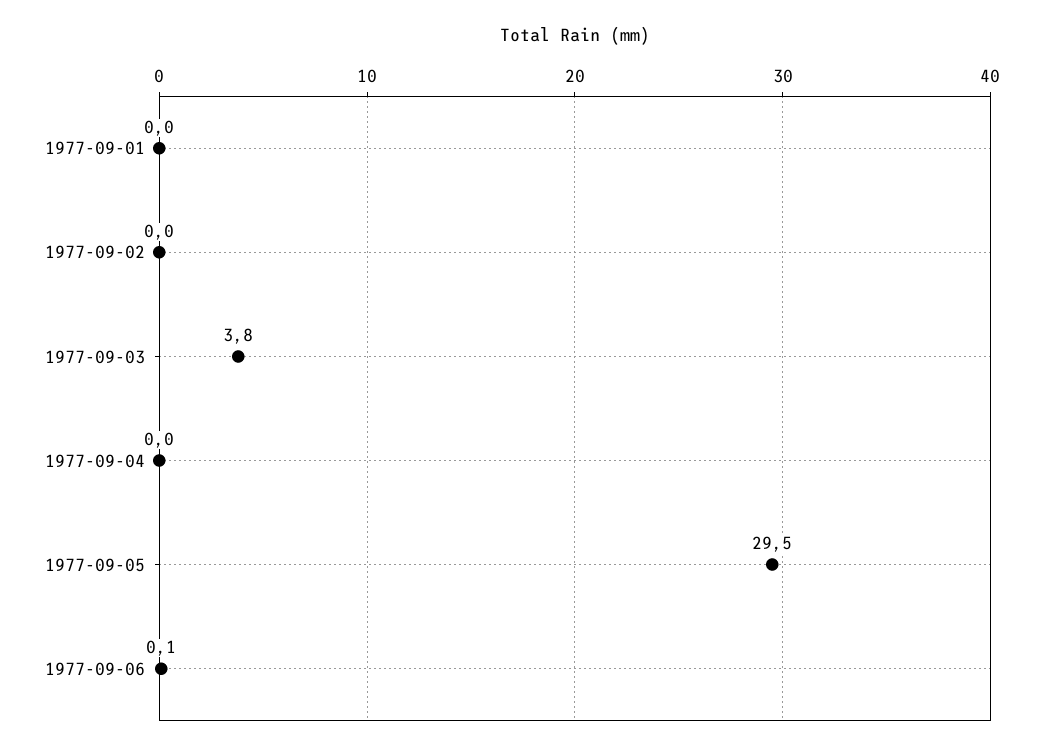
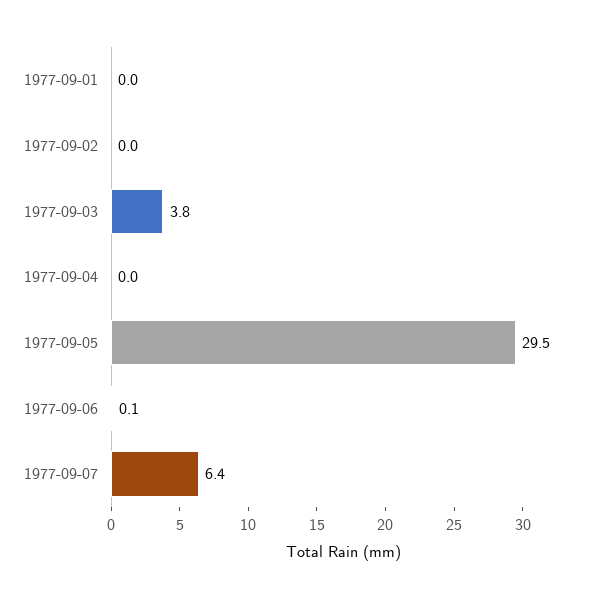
1977-09-07: none -> 6.4

